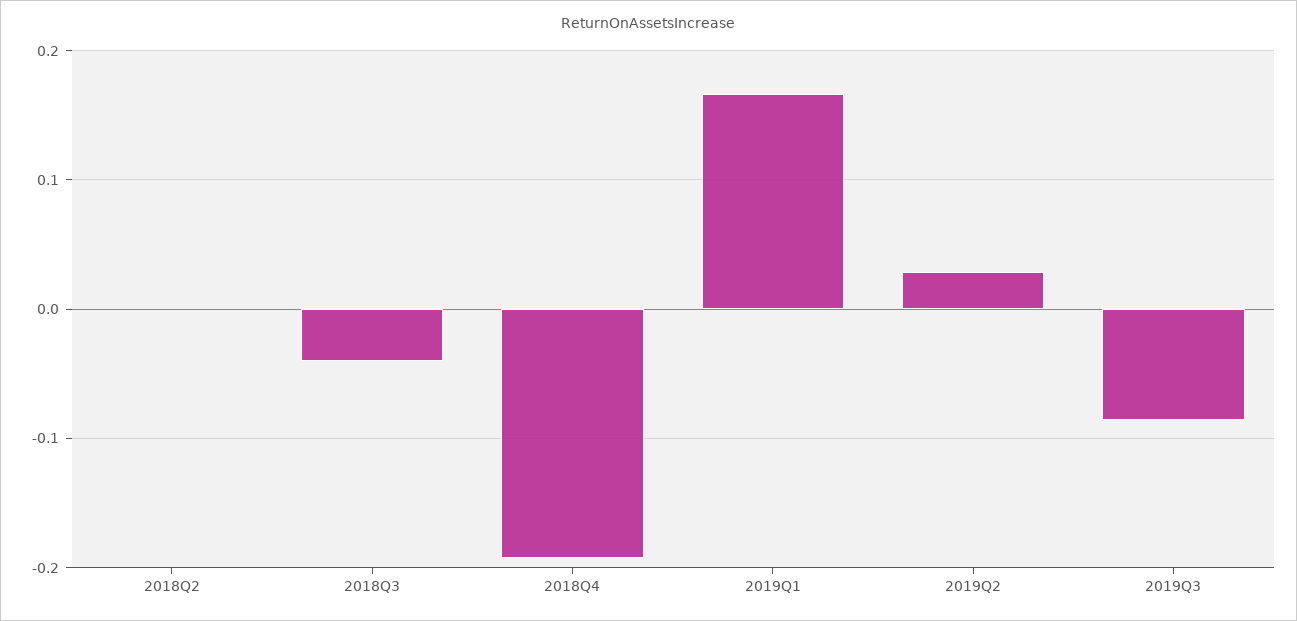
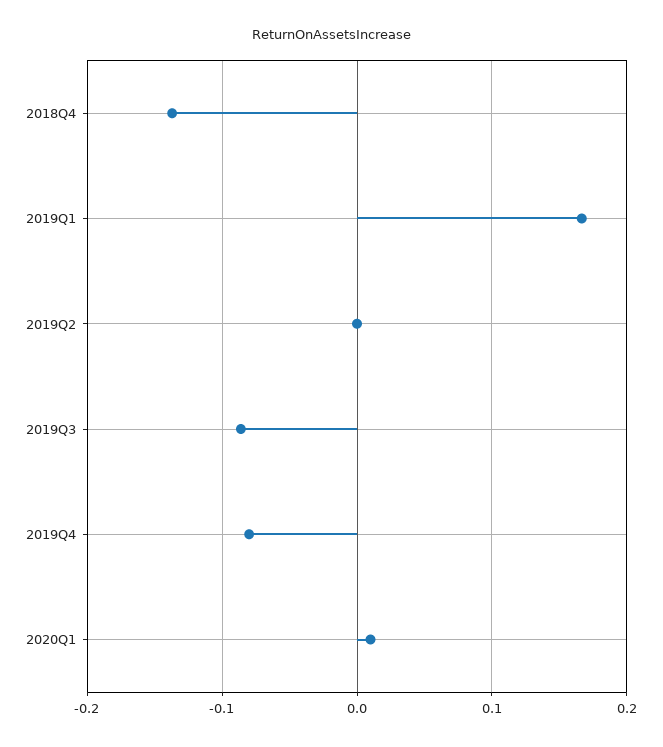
2018Q2: 0 -> none
2018Q3: -0.04 -> none
2018Q4: -0.19 -> -0.14
2019Q2: 0.03 -> 0
2019Q4: none -> -0.08
2020Q1: none -> 0.01

